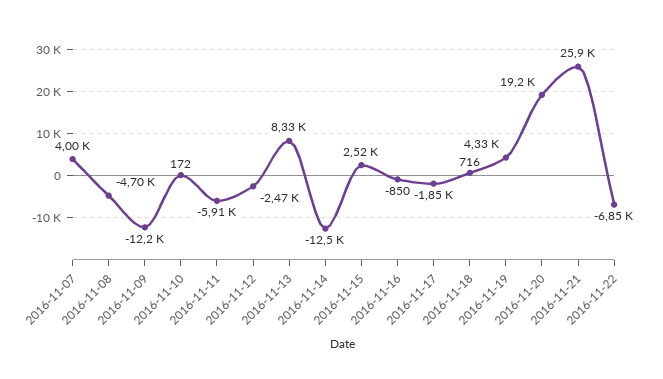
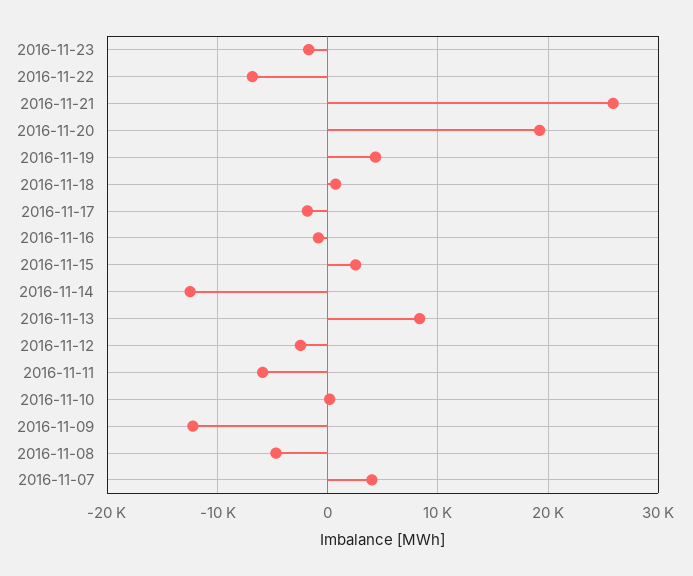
2016-11-23: none -> -2000

